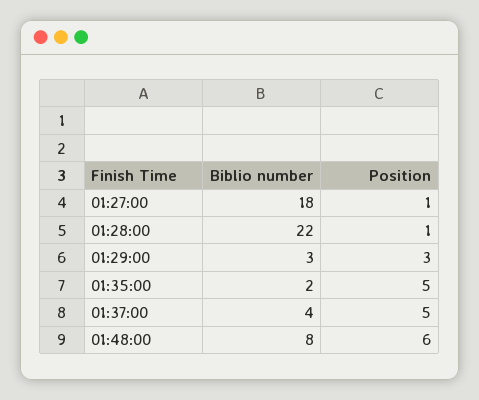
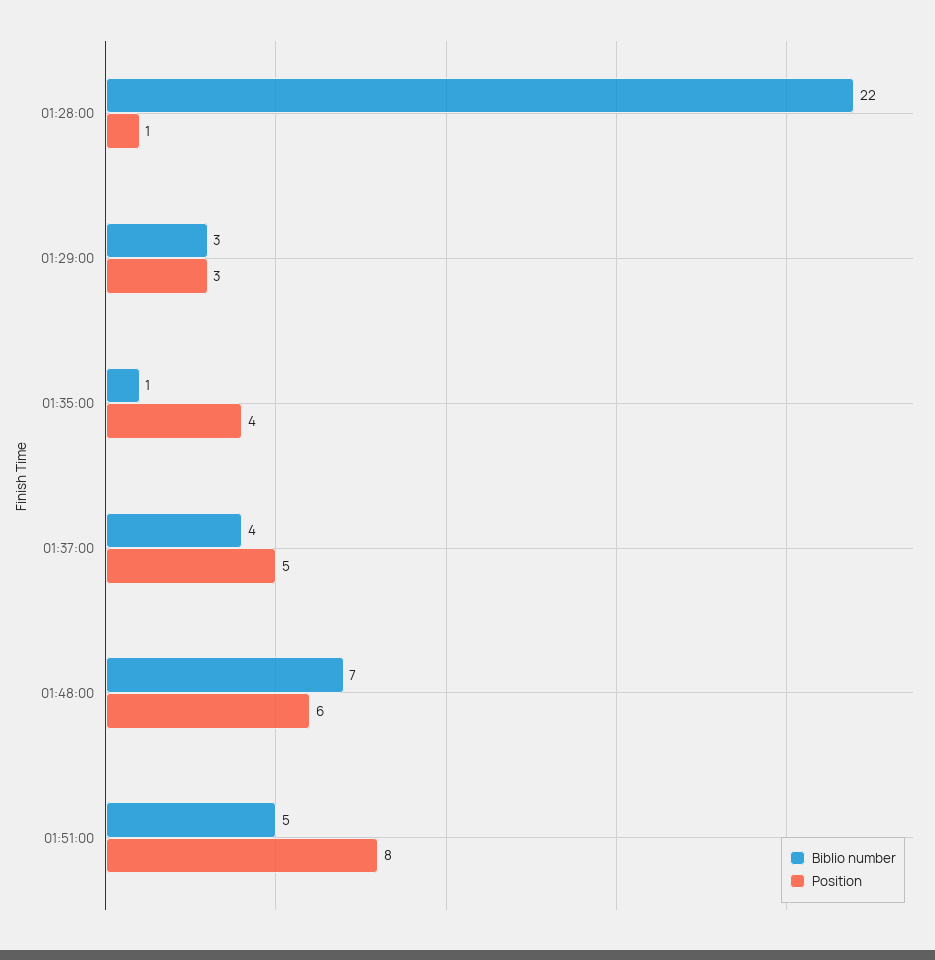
Biblio number, 01:27:00: 18 -> none
Position, 01:27:00: 1 -> none
Biblio number, 01:35:00: 2 -> 1
Position, 01:35:00: 5 -> 4
Biblio number, 01:48:00: 8 -> 7
Biblio number, 01:51:00: none -> 5
Position, 01:51:00: none -> 8

